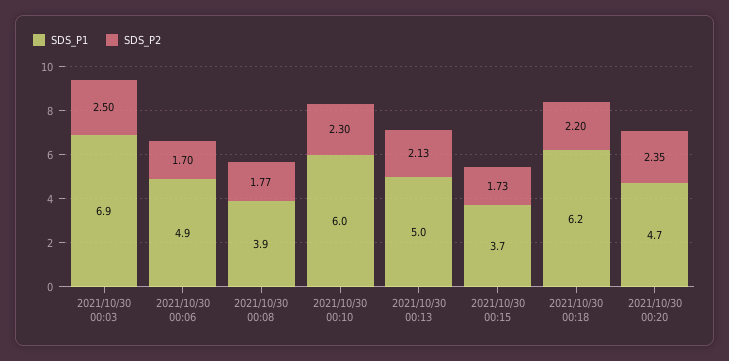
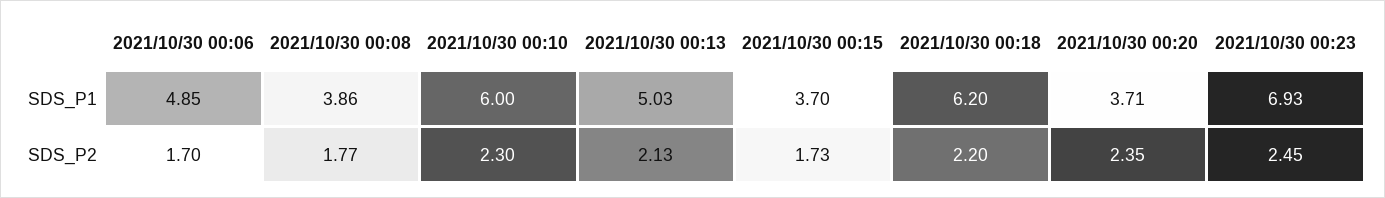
SDS_P1, 2021/10/30 00:03: 6.9 -> none
SDS_P2, 2021/10/30 00:03: 2.5 -> none
SDS_P1, 2021/10/30 00:20: 4.7 -> 3.71
SDS_P1, 2021/10/30 00:23: none -> 6.93
SDS_P2, 2021/10/30 00:23: none -> 2.45

